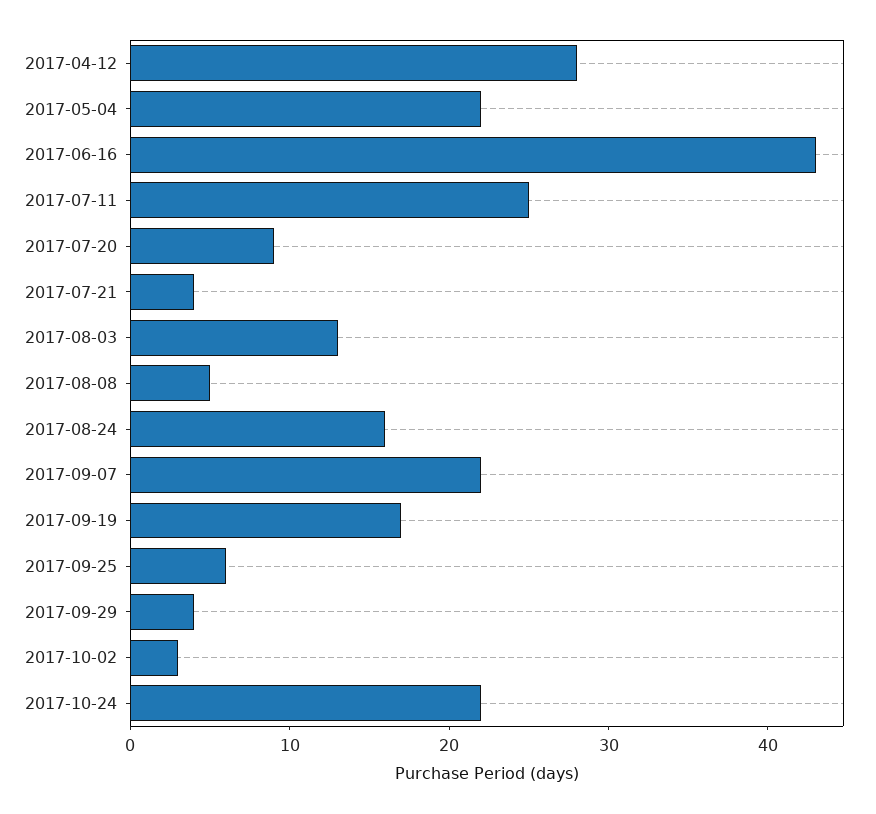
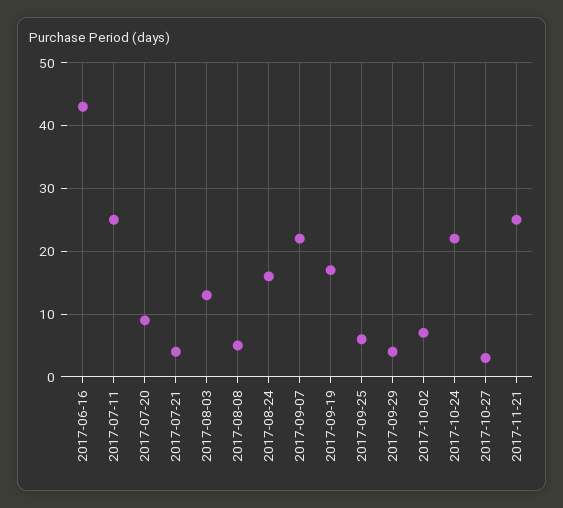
2017-04-12: 28 -> none
2017-05-04: 22 -> none
2017-10-02: 3 -> 7
2017-10-27: none -> 3
2017-11-21: none -> 25

